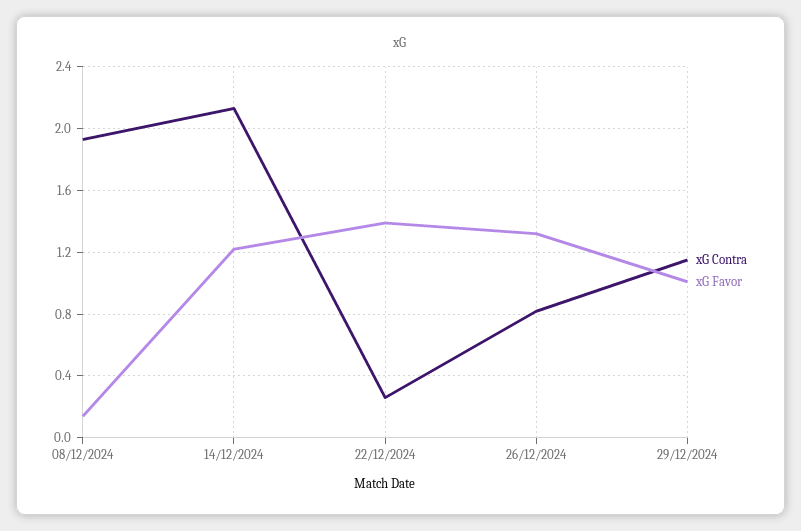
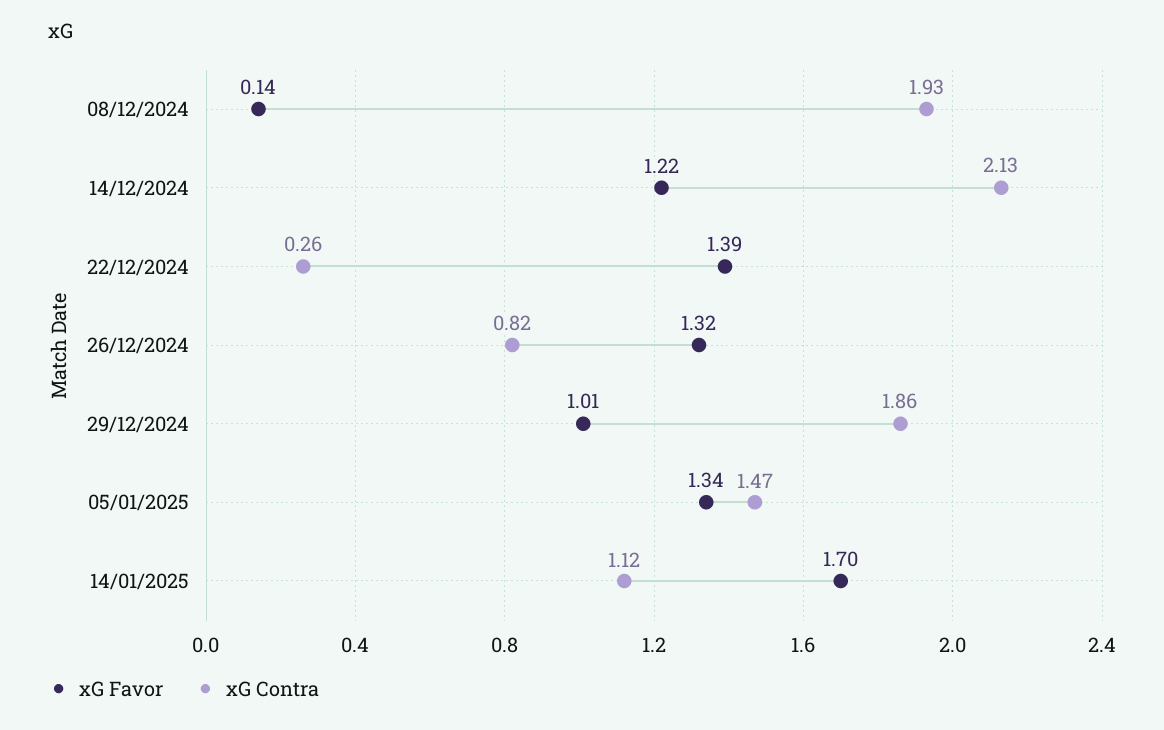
xG Contra, 29/12/2024: 1.15 -> 1.86
xG Favor, 05/01/2025: none -> 1.34
xG Contra, 05/01/2025: none -> 1.47
xG Favor, 14/01/2025: none -> 1.7
xG Contra, 14/01/2025: none -> 1.12

